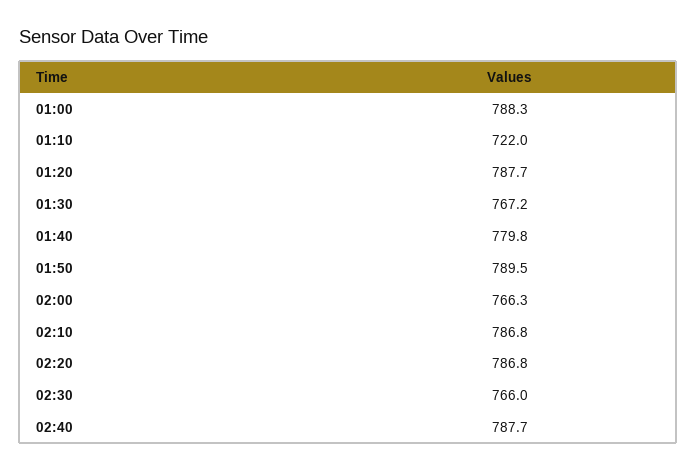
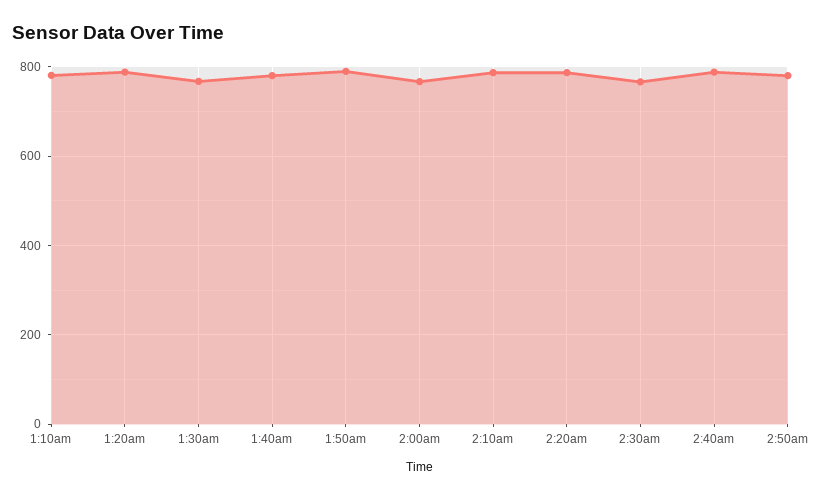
01:00: 788.3 -> none
01:10: 722 -> 780
2:50am: none -> 780

